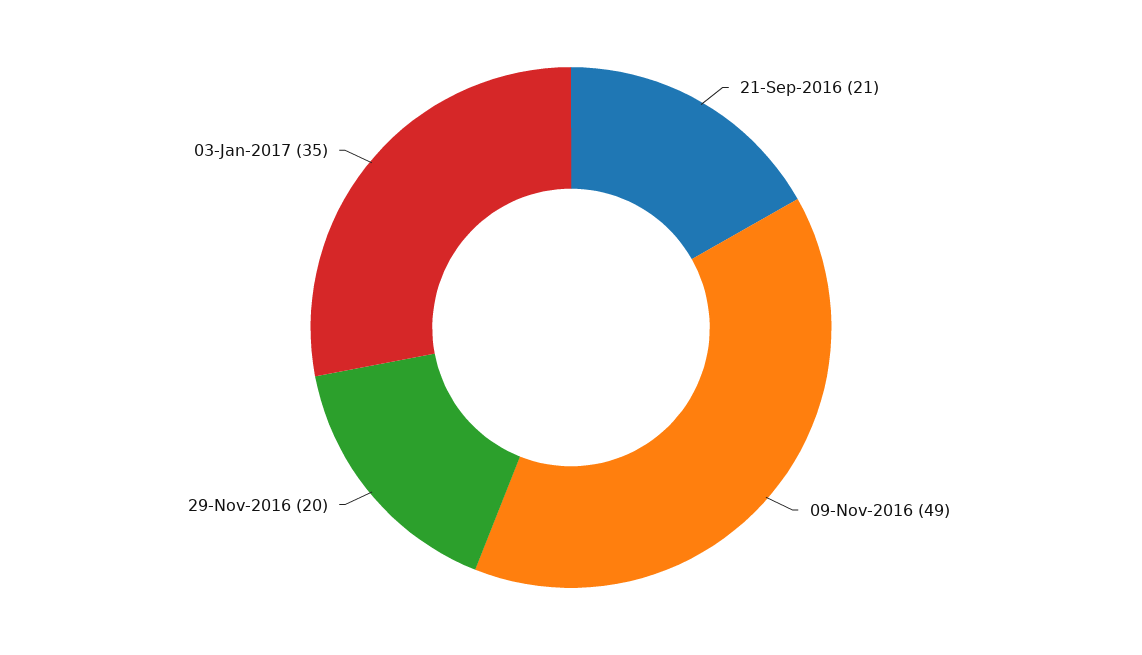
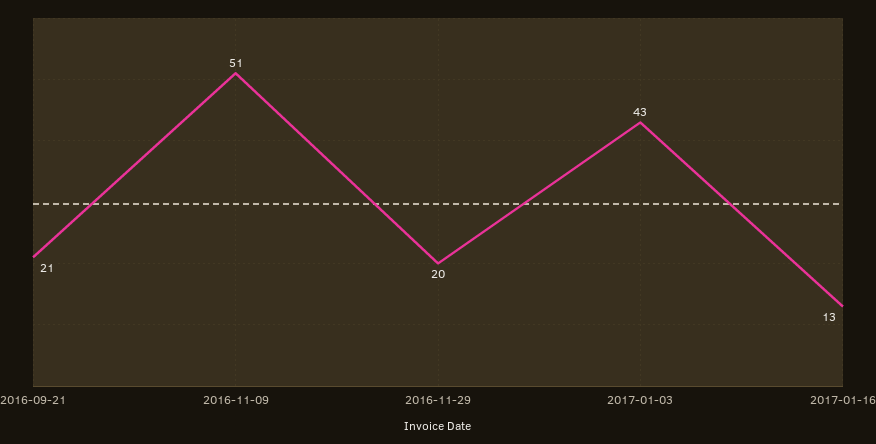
09-Nov-2016: 49 -> 51
03-Jan-2017: 35 -> 43
2017-01-16: none -> 13

